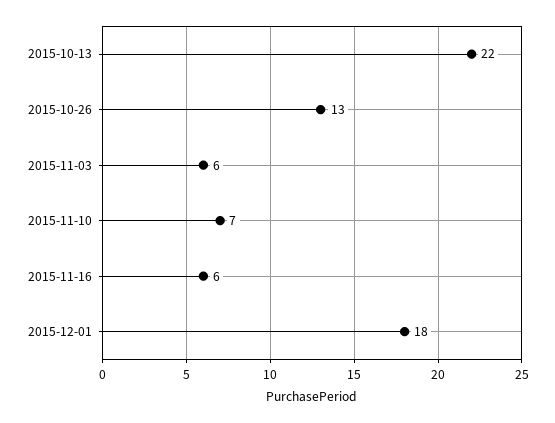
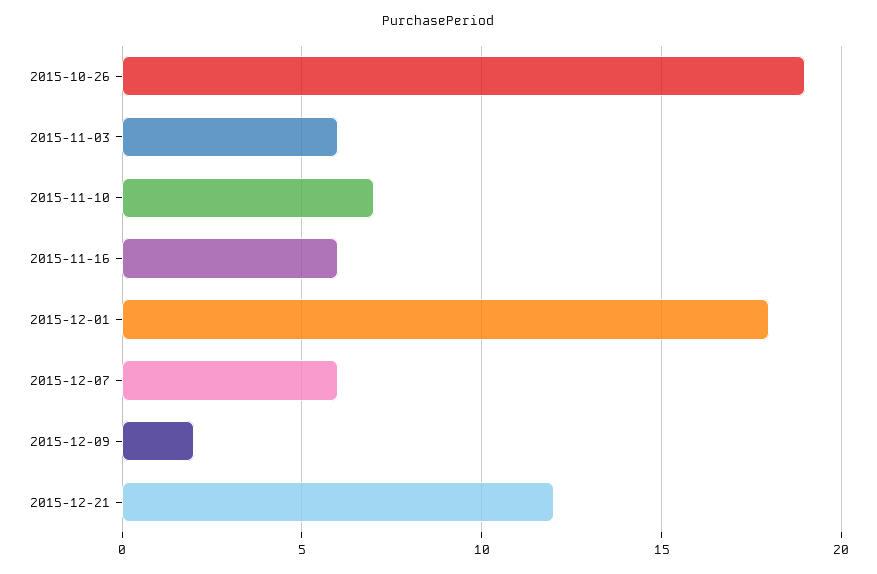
2015-10-13: 22 -> none
2015-10-26: 13 -> 19
2015-12-07: none -> 6
2015-12-09: none -> 2
2015-12-21: none -> 12

